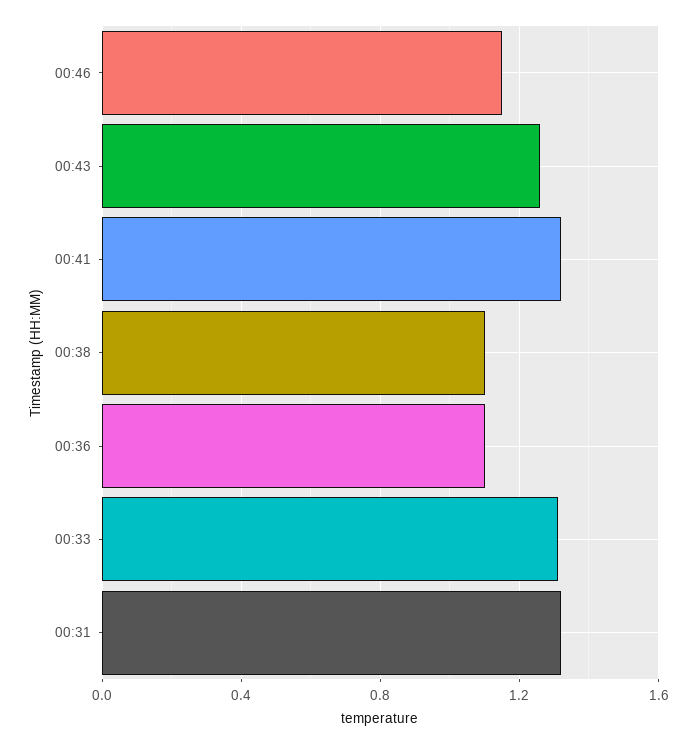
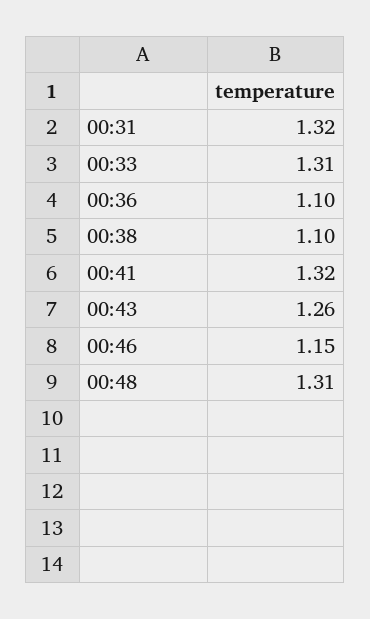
00:48: none -> 1.31

